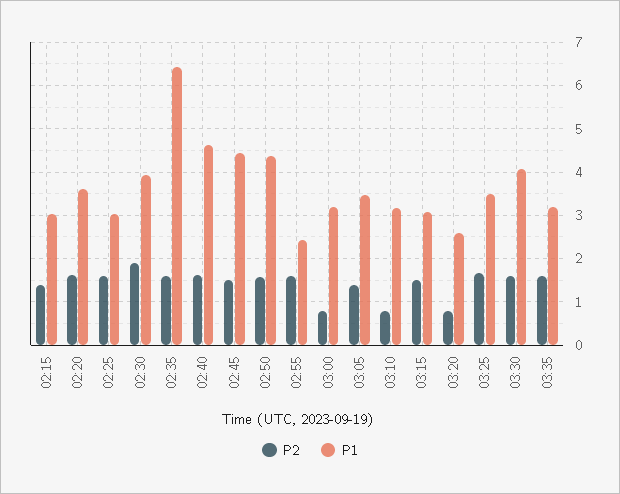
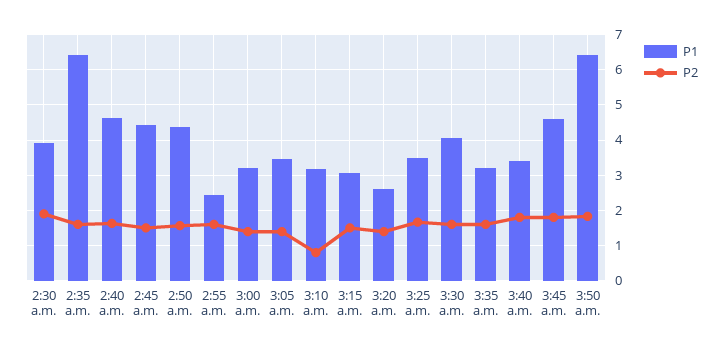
P2, 02:15: 1.4 -> none
P1, 02:15: 3 -> none
P2, 02:20: 1.6 -> none
P1, 02:20: 3.6 -> none
P2, 02:25: 1.6 -> none
P1, 02:25: 3 -> none
P2, 03:00: 0.8 -> 1.4
P2, 03:20: 0.8 -> 1.4
P1, 3:40 a.m.: none -> 3.4
P2, 3:40 a.m.: none -> 1.8
P1, 3:45 a.m.: none -> 4.6
P2, 3:45 a.m.: none -> 1.8
P1, 3:50 a.m.: none -> 6.4
P2, 3:50 a.m.: none -> 1.8

